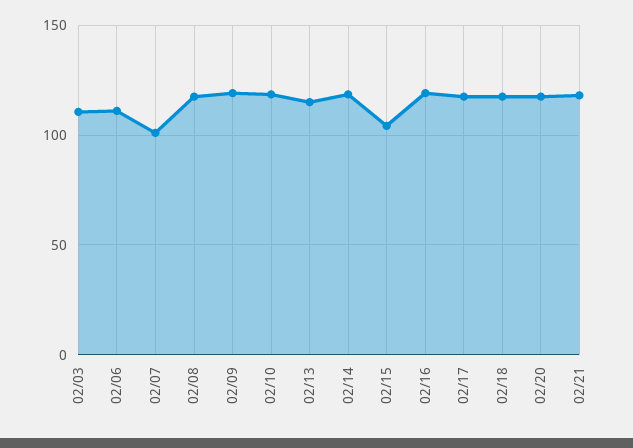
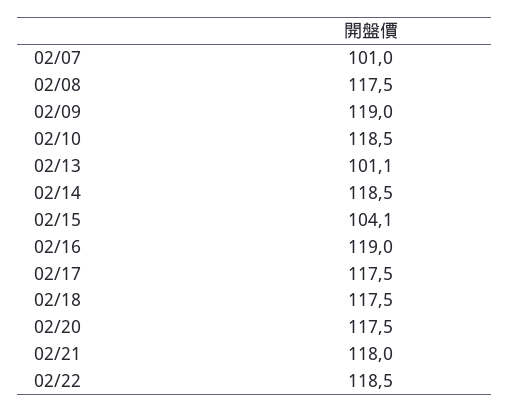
02/03: 110 -> none
02/06: 110 -> none
02/13: 115 -> 101.1
02/22: none -> 118.5

